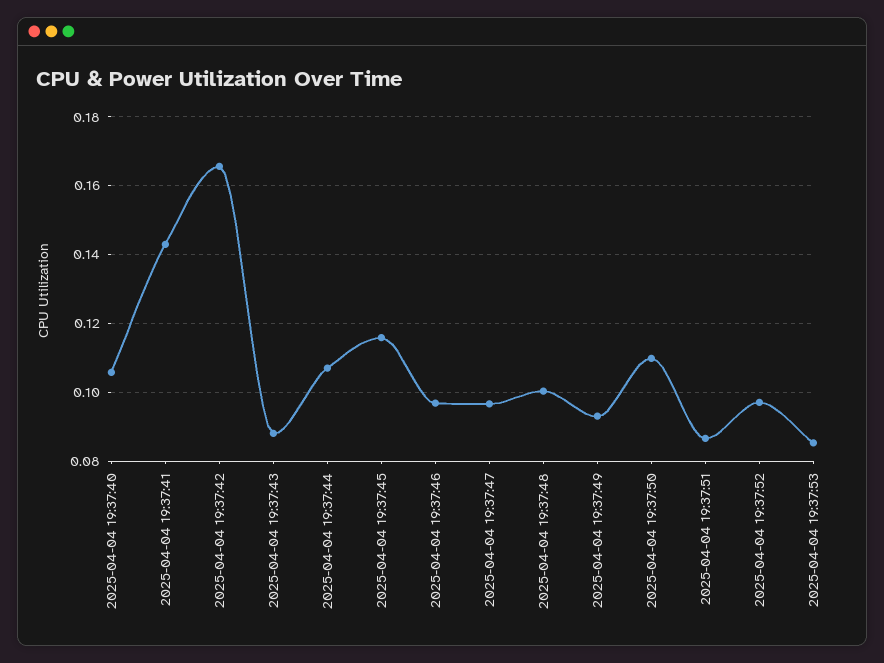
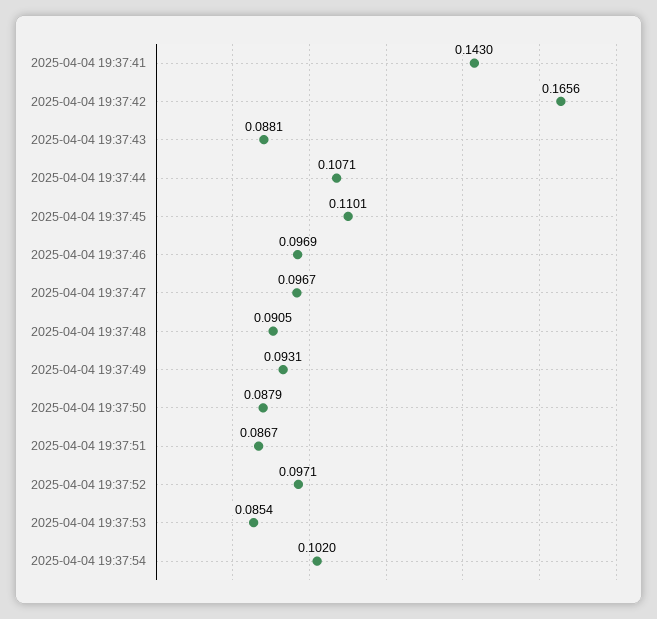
2025-04-04 19:37:40: 0.106 -> none
2025-04-04 19:37:45: 0.116 -> 0.1101
2025-04-04 19:37:48: 0.1 -> 0.0905
2025-04-04 19:37:50: 0.11 -> 0.0879
2025-04-04 19:37:54: none -> 0.102

